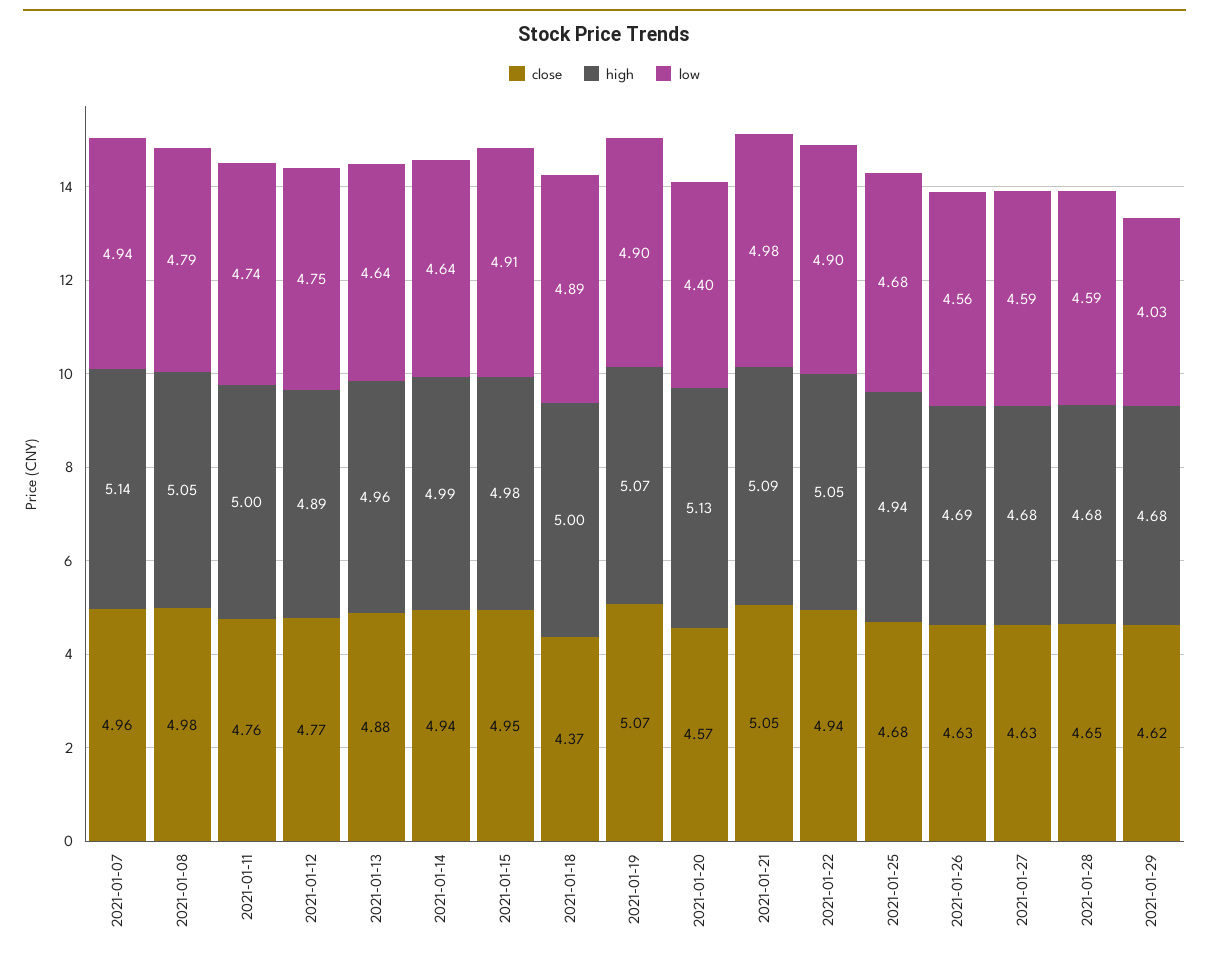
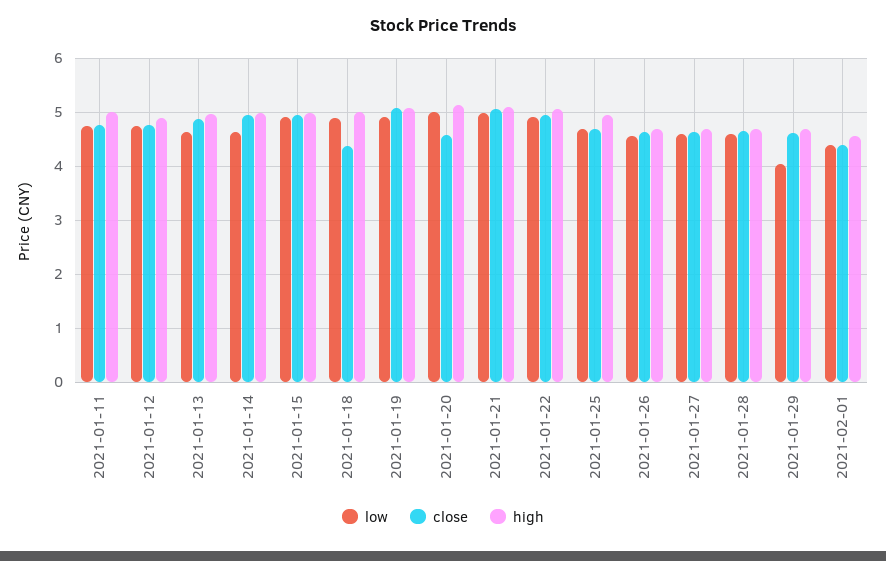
close, 2021-01-07: 4.96 -> none
high, 2021-01-07: 5.14 -> none
low, 2021-01-07: 4.94 -> none
close, 2021-01-08: 4.98 -> none
high, 2021-01-08: 5.05 -> none
low, 2021-01-08: 4.79 -> none
low, 2021-01-20: 4.4 -> 5
low, 2021-02-01: none -> 4.4
close, 2021-02-01: none -> 4.4
high, 2021-02-01: none -> 4.6

